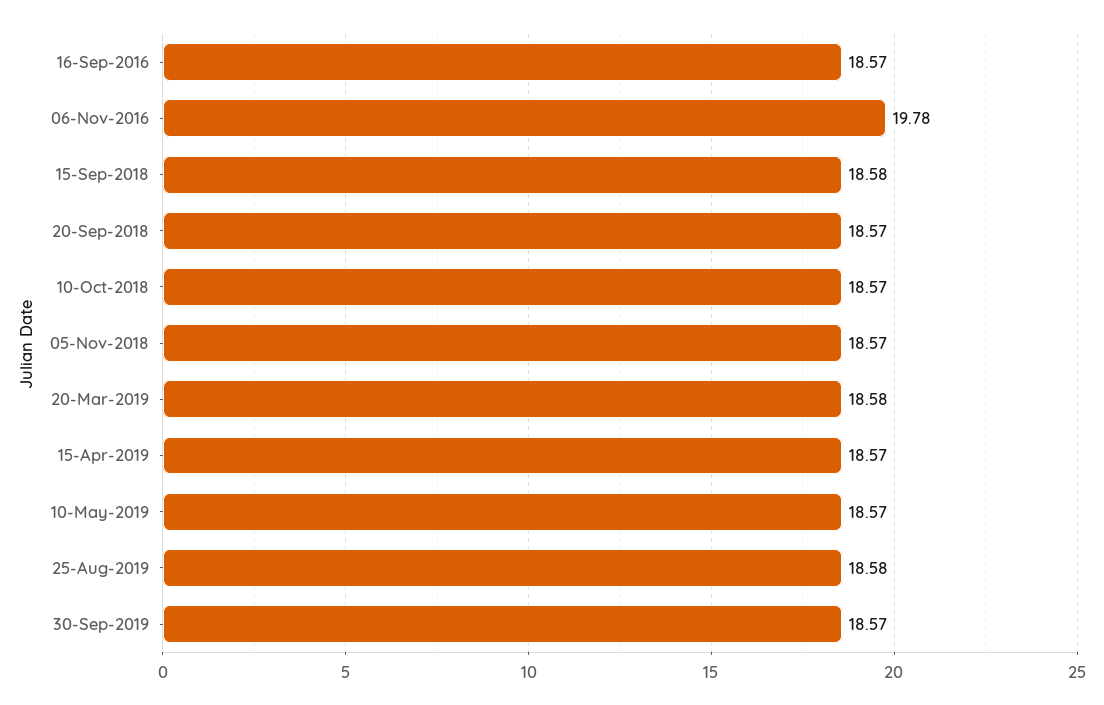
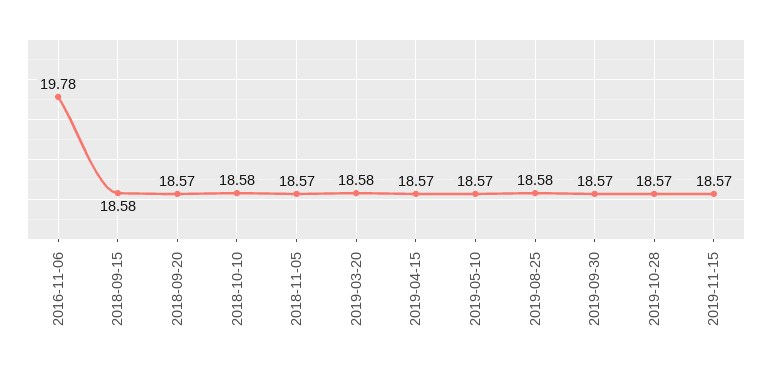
16-Sep-2016: 18.57 -> none
10-Oct-2018: 18.57 -> 18.58
2019-10-28: none -> 18.57
2019-11-15: none -> 18.57

